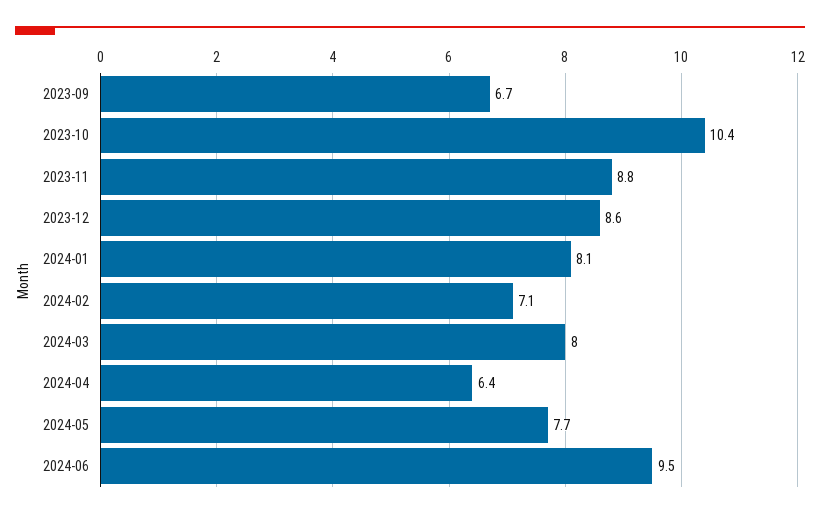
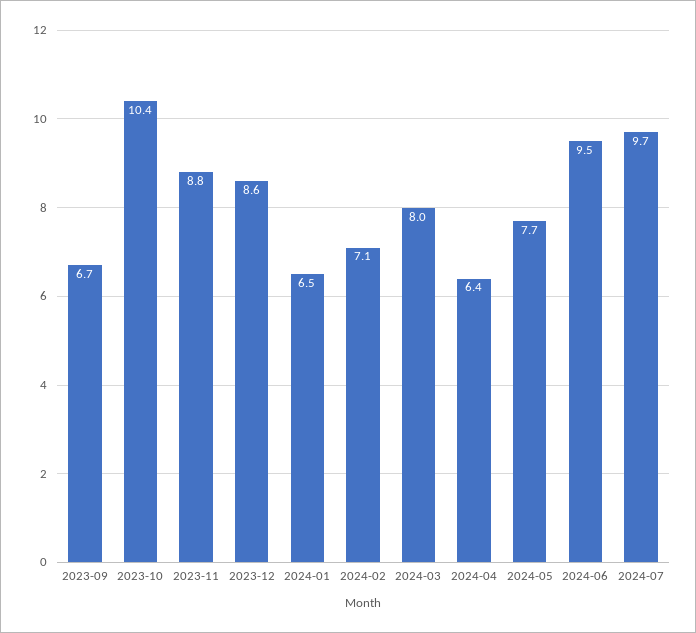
2024-01: 8.1 -> 6.5
2024-07: none -> 9.7

